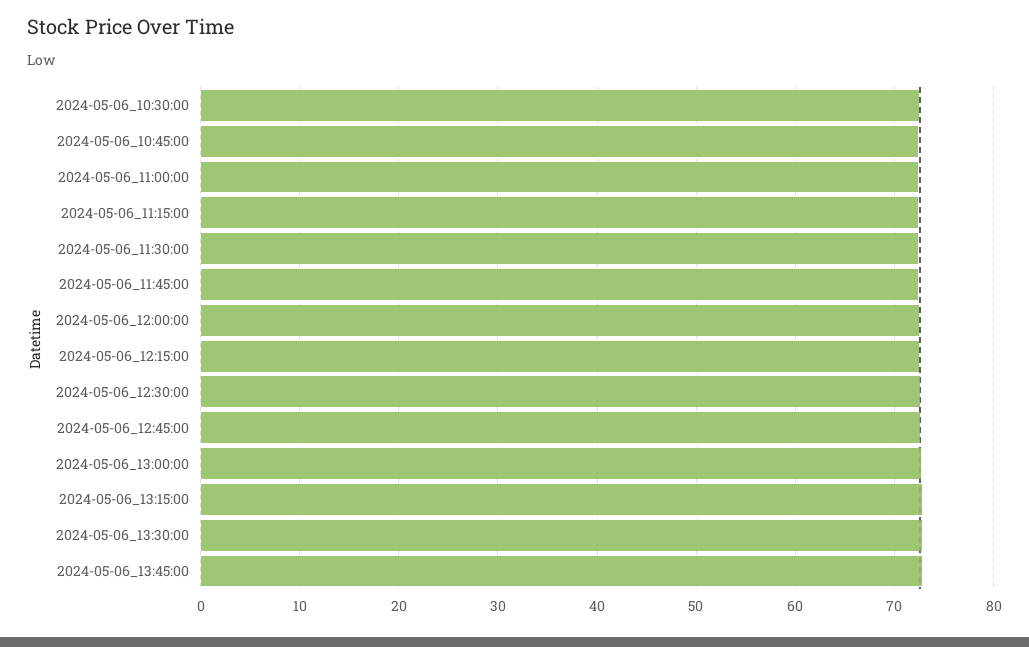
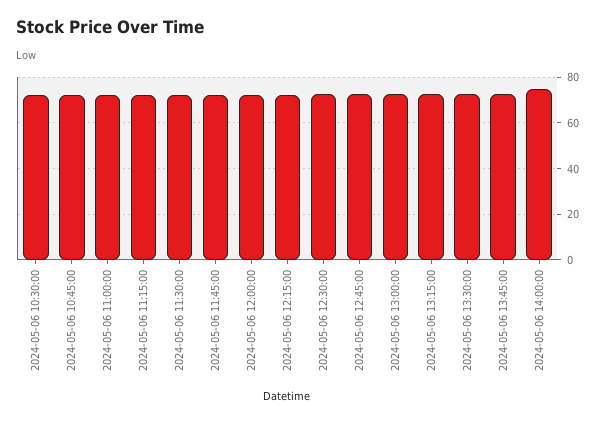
2024-05-06 14:00:00: none -> 75

